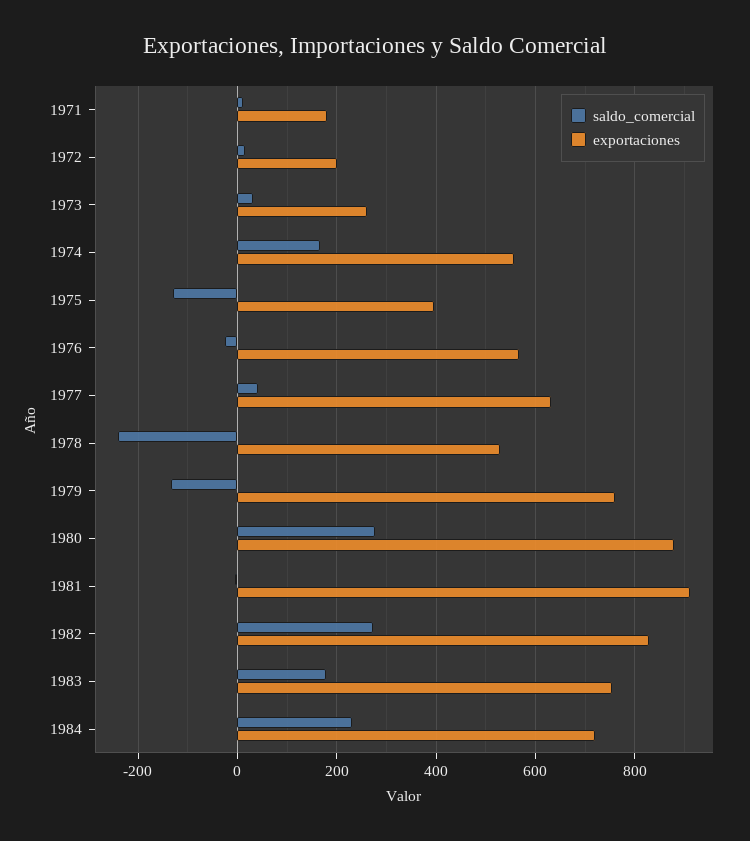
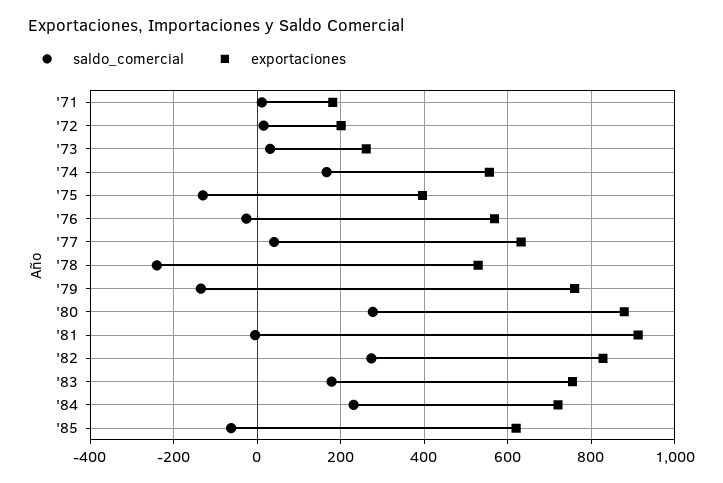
saldo_comercial, '85: none -> -60
exportaciones, '85: none -> 620

